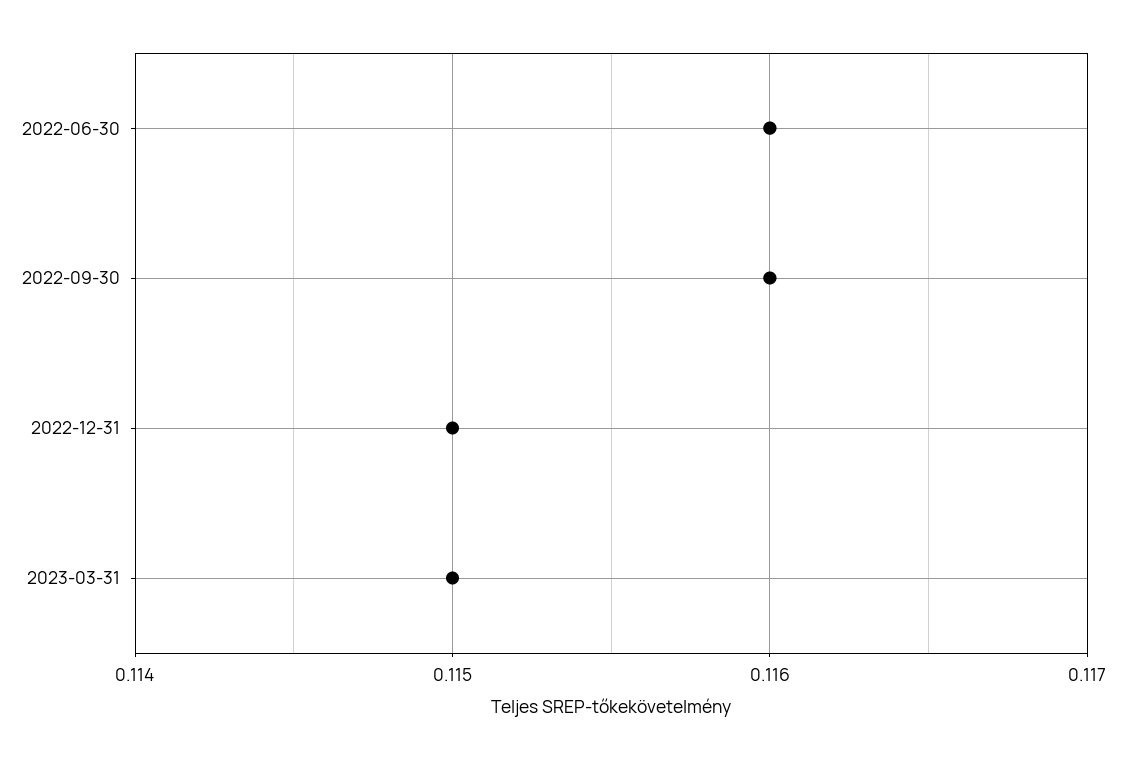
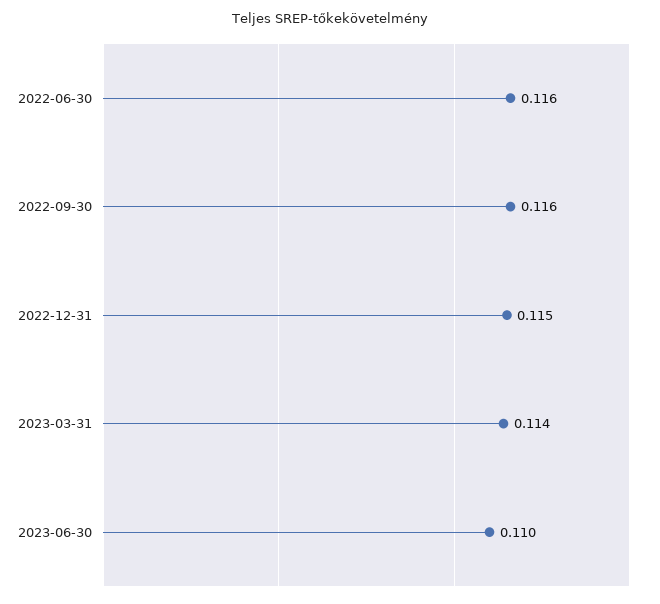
2023-03-31: 0.115 -> 0.114
2023-06-30: none -> 0.11

